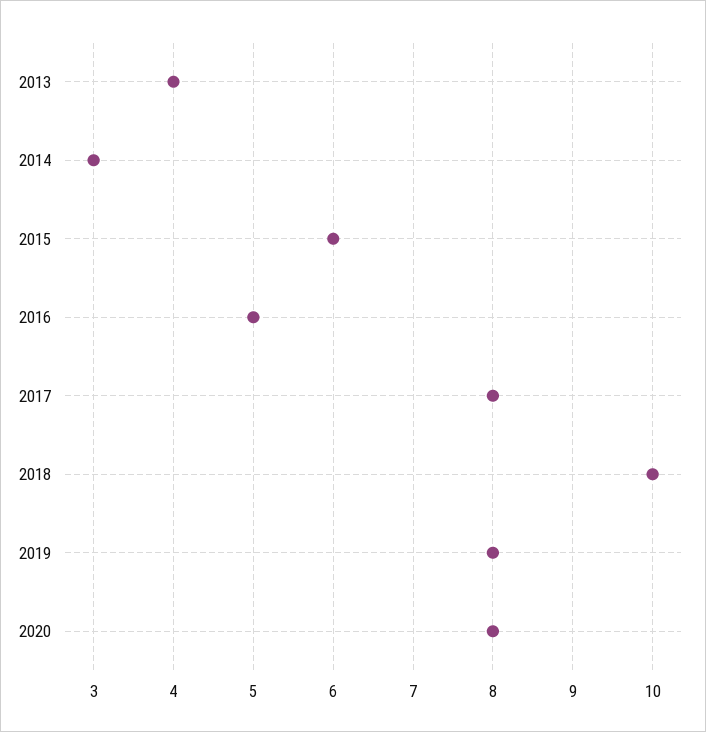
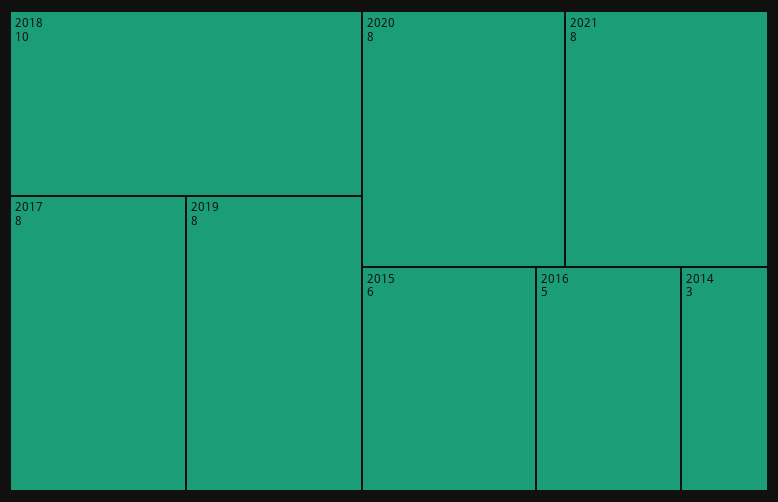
2013: 4 -> none
2021: none -> 8

